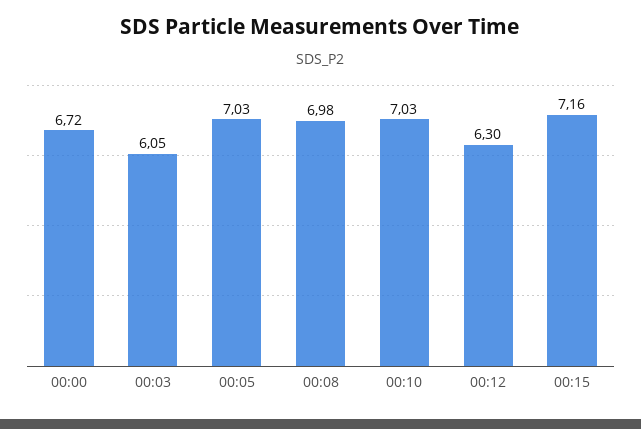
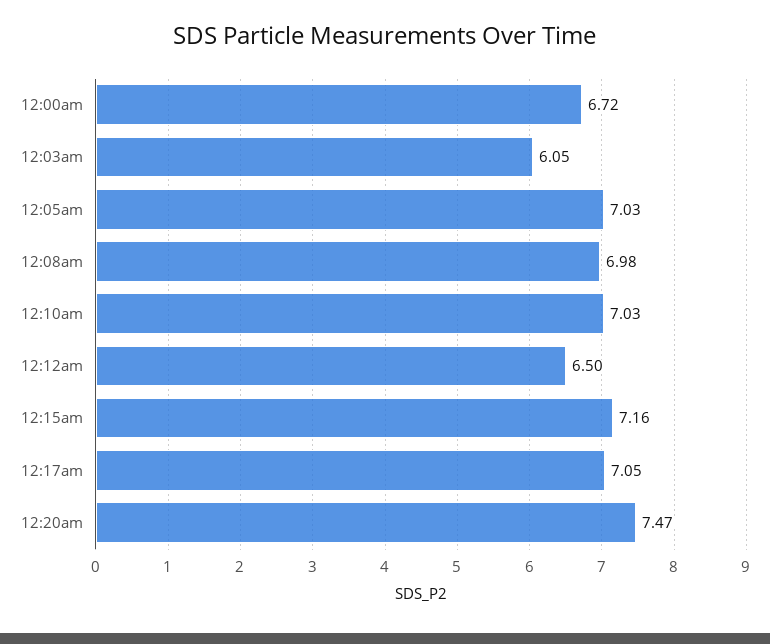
00:12: 6.3 -> 6.5
12:17am: none -> 7.05
12:20am: none -> 7.47

